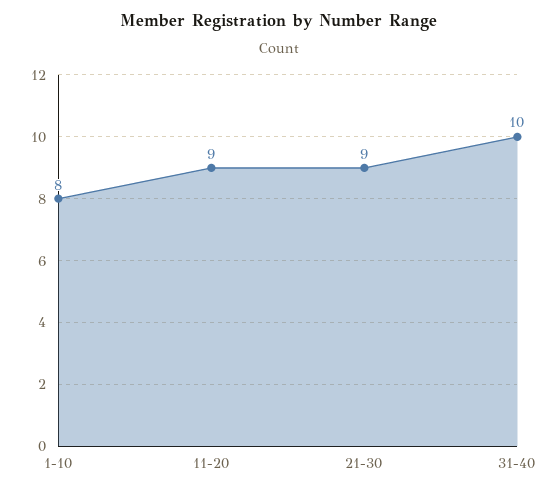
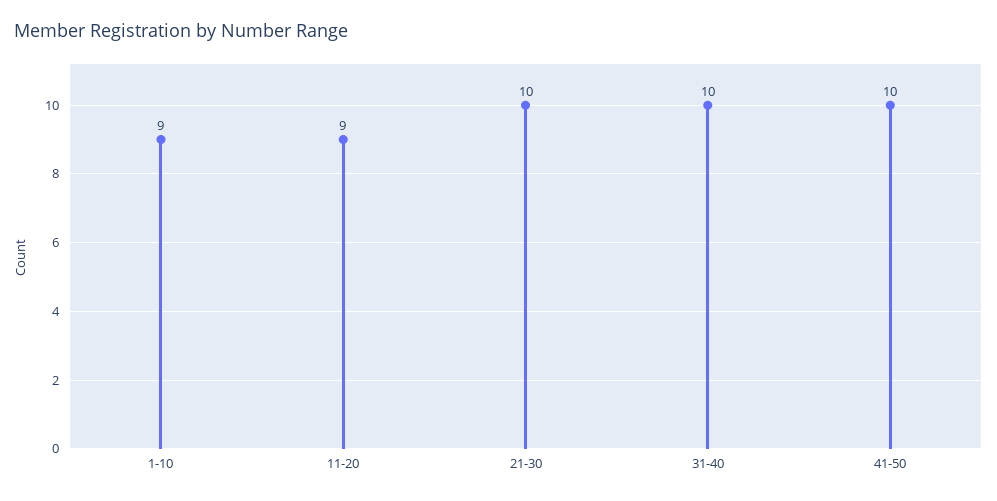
1-10: 8 -> 9
21-30: 9 -> 10
41-50: none -> 10

